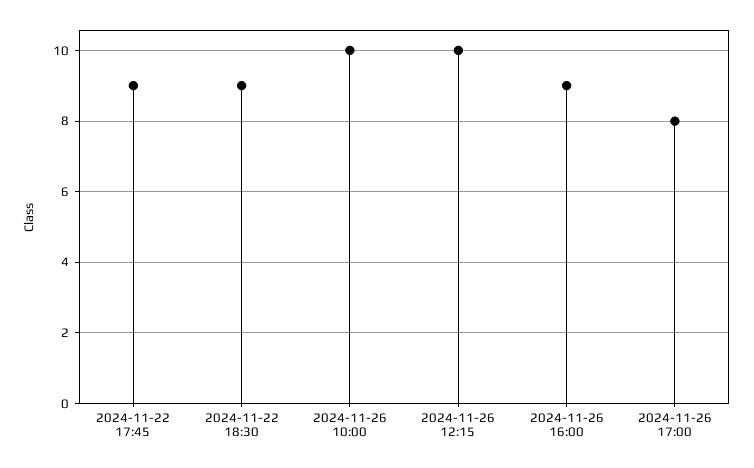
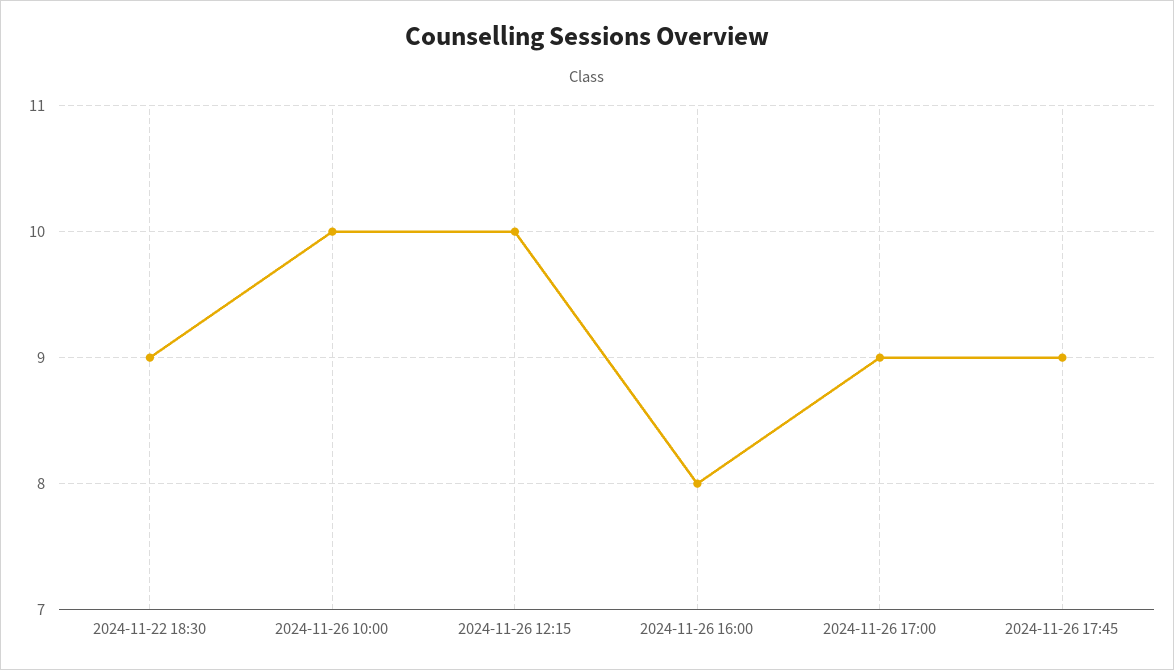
2024-11-22 17:45: 9 -> none
2024-11-26 16:00: 9 -> 8
2024-11-26 17:00: 8 -> 9
2024-11-26 17:45: none -> 9

